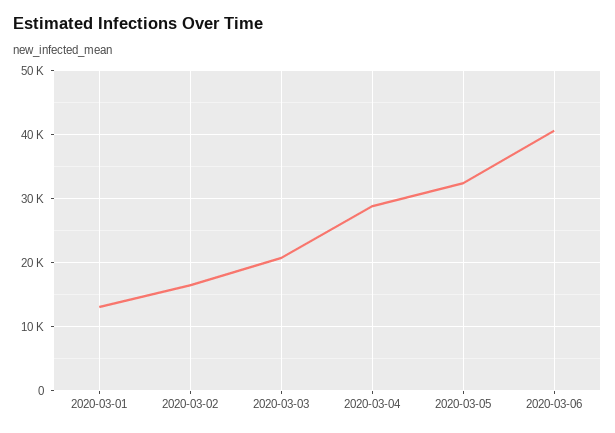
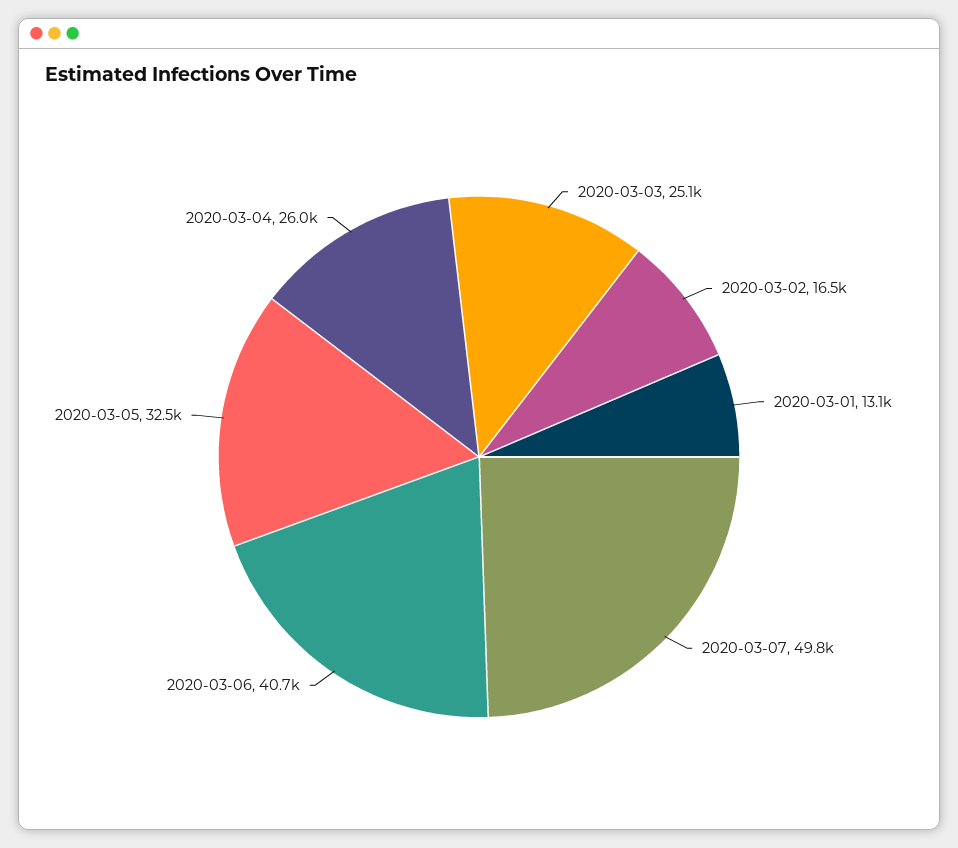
2020-03-03: 21000 -> 25100
2020-03-04: 29000 -> 26000
2020-03-07: none -> 49800

